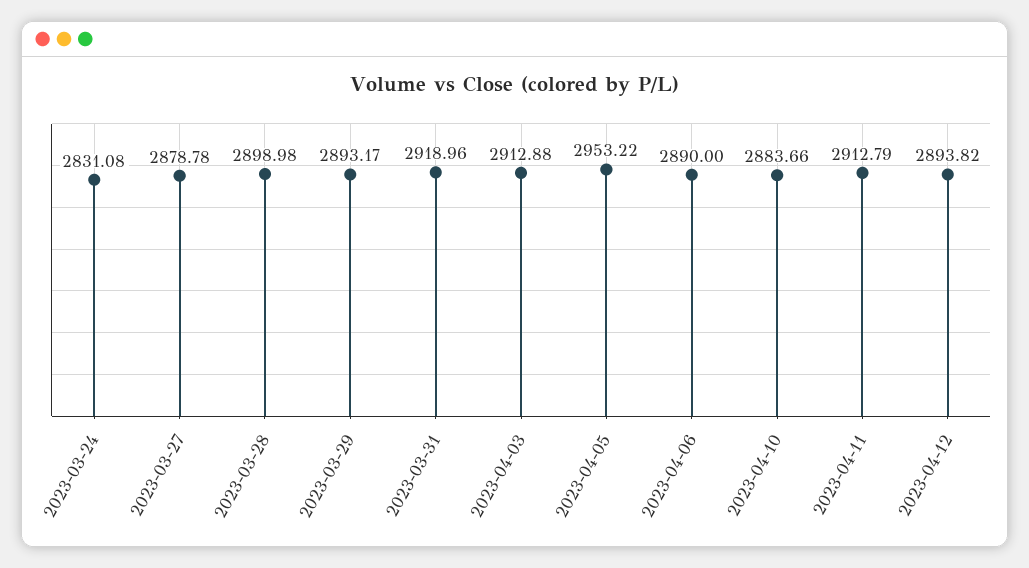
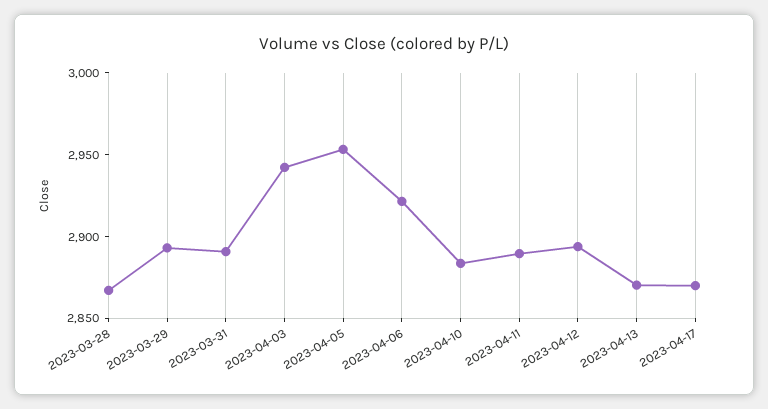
2023-03-24: 2831.08 -> none
2023-03-27: 2878.78 -> none
2023-03-28: 2898.98 -> 2870
2023-03-31: 2918.96 -> 2890
2023-04-03: 2912.88 -> 2940
2023-04-06: 2890 -> 2920
2023-04-11: 2912.79 -> 2890
2023-04-13: none -> 2870
2023-04-17: none -> 2870

